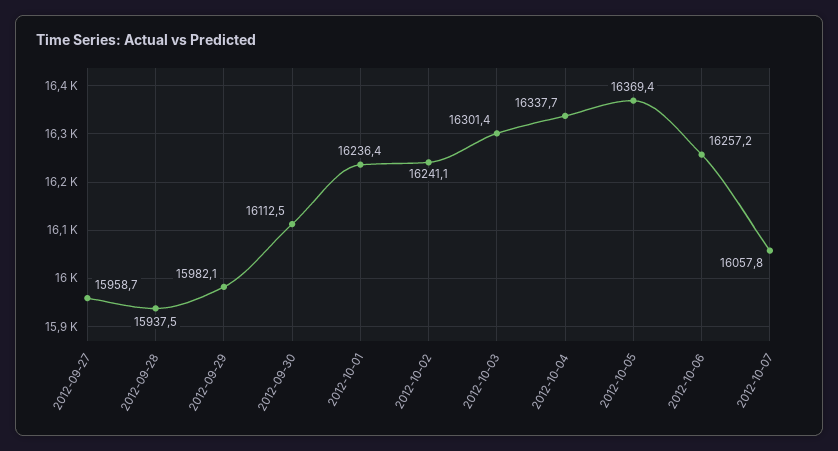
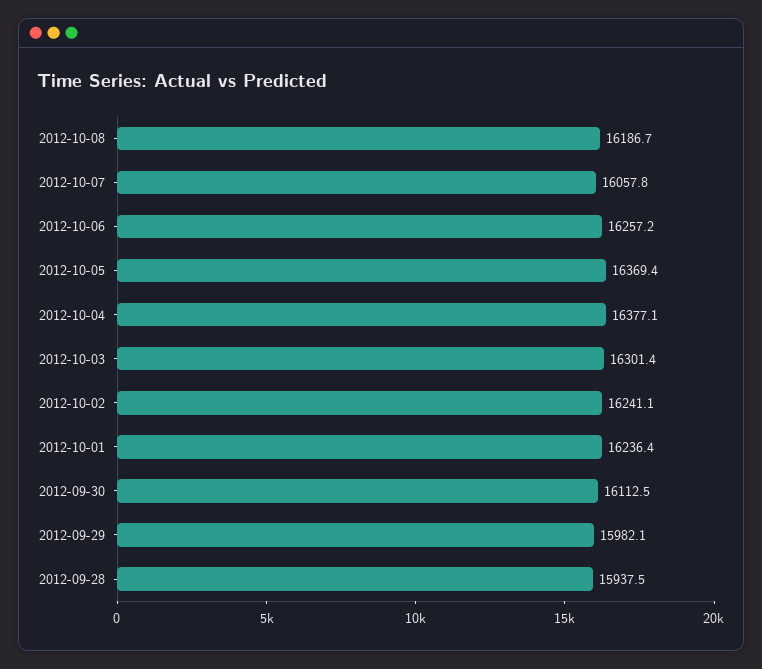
2012-09-27: 15958.7 -> none
2012-10-04: 16337.7 -> 16377.1
2012-10-08: none -> 16186.7

